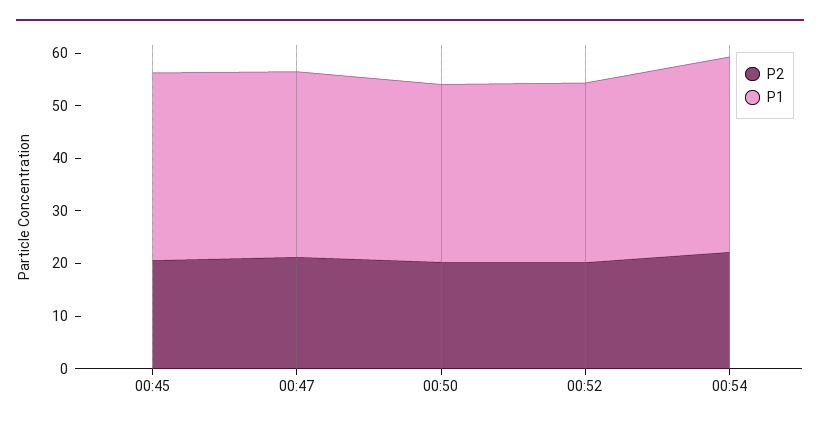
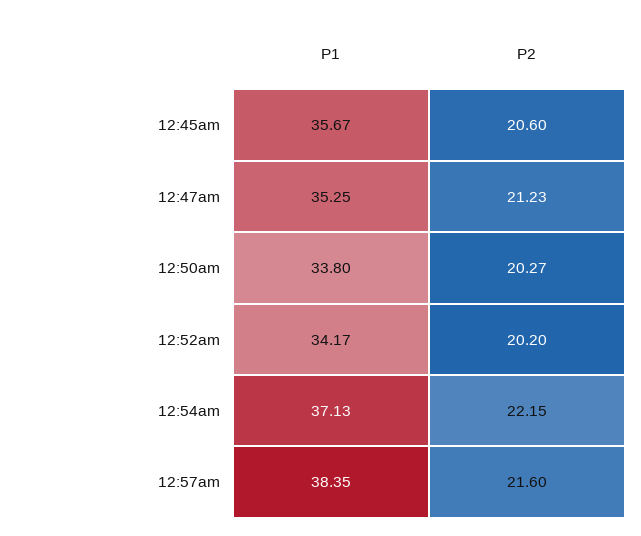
P1, 12:57am: none -> 38.35
P2, 12:57am: none -> 21.6

